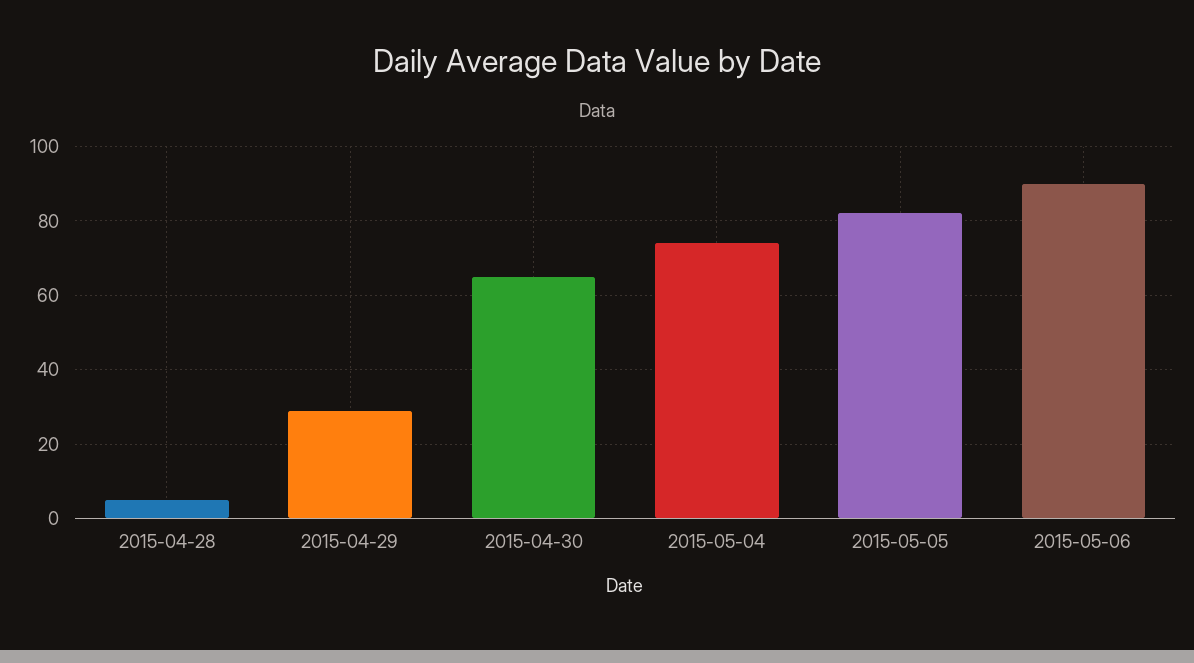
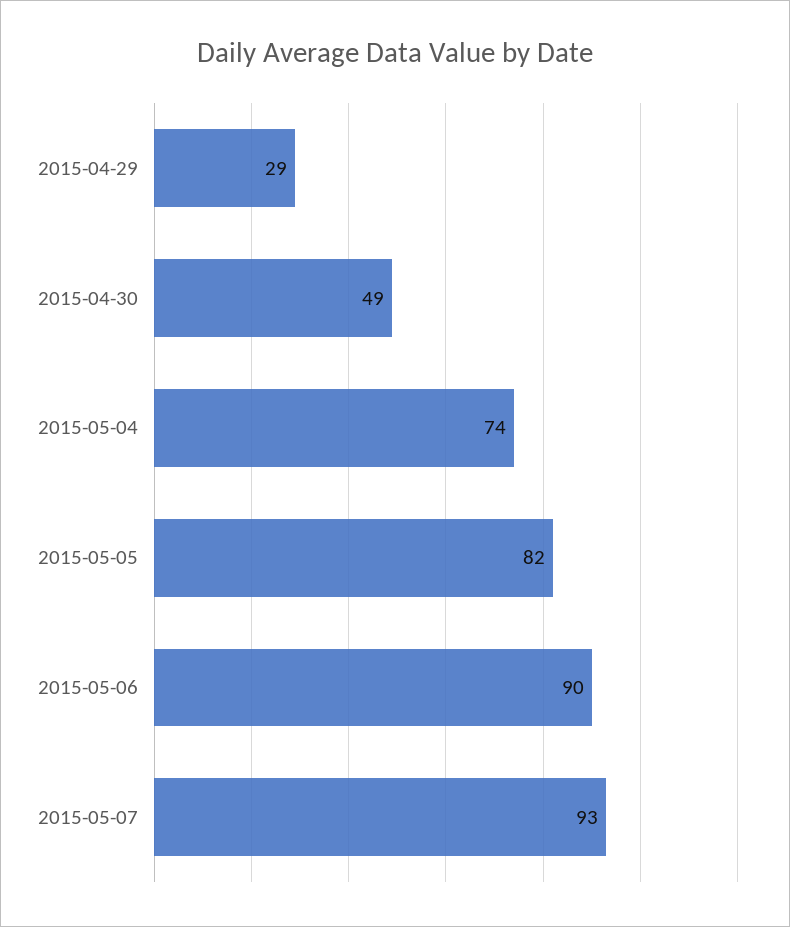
2015-04-28: 5 -> none
2015-04-30: 65 -> 49
2015-05-07: none -> 93

